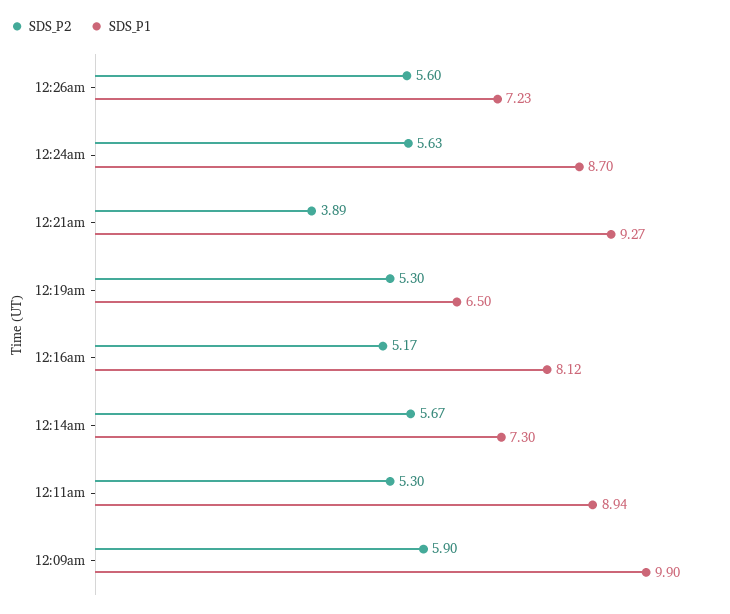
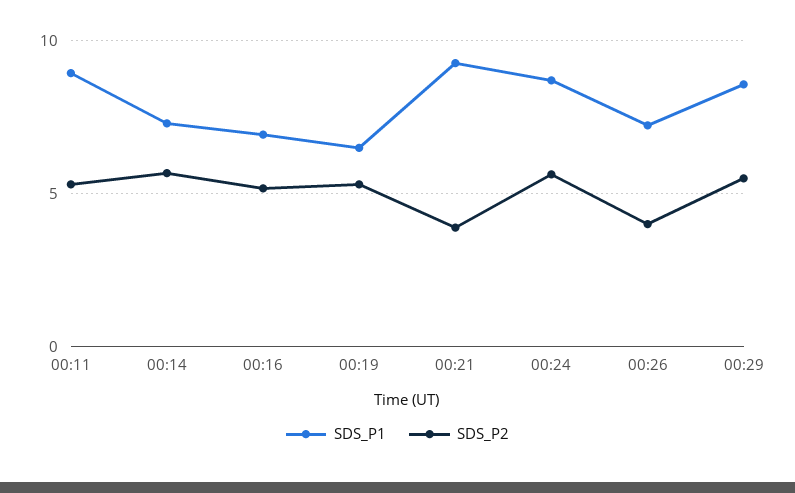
SDS_P2, 12:26am: 5.6 -> 4
SDS_P1, 12:16am: 8.12 -> 7
SDS_P2, 12:09am: 5.9 -> none
SDS_P1, 12:09am: 9.9 -> none
SDS_P1, 00:29: none -> 8.5
SDS_P2, 00:29: none -> 5.5

